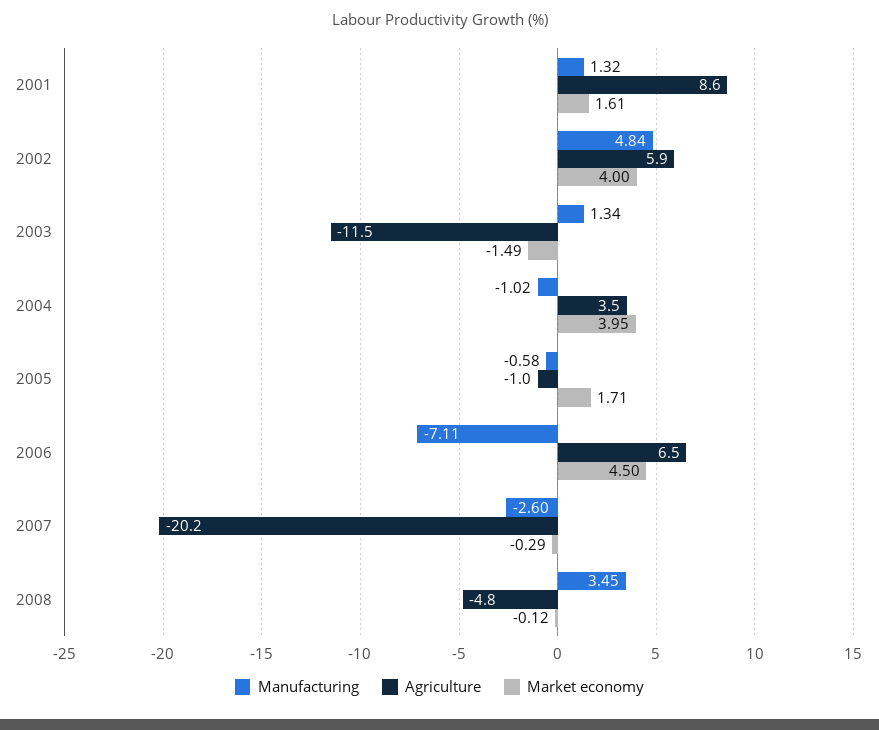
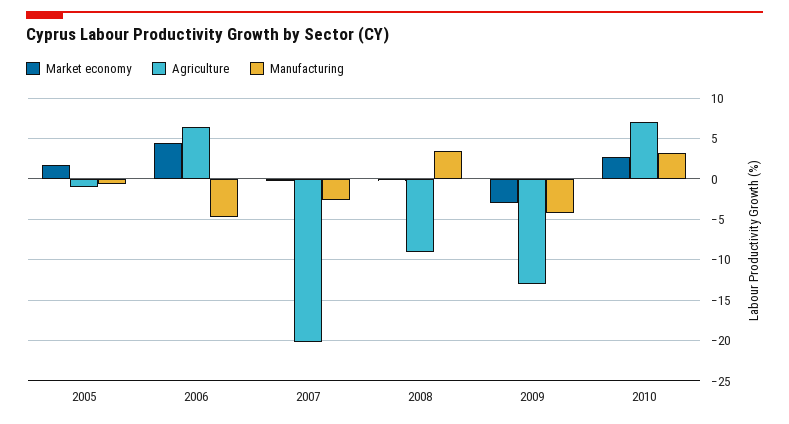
Manufacturing, 2001: 1.32 -> none
Agriculture, 2001: 8.6 -> none
Market economy, 2001: 1.61 -> none
Manufacturing, 2002: 4.84 -> none
Agriculture, 2002: 5.9 -> none
Market economy, 2002: 4 -> none
Manufacturing, 2003: 1.34 -> none
Agriculture, 2003: -11.5 -> none
Market economy, 2003: -1.49 -> none
Manufacturing, 2004: -1.02 -> none
Agriculture, 2004: 3.5 -> none
Market economy, 2004: 3.95 -> none
Manufacturing, 2006: -7.11 -> -5
Agriculture, 2008: -4.8 -> -9
Market economy, 2009: none -> -3
Agriculture, 2009: none -> -13
Manufacturing, 2009: none -> -4
Market economy, 2010: none -> 3
Agriculture, 2010: none -> 7
Manufacturing, 2010: none -> 3

